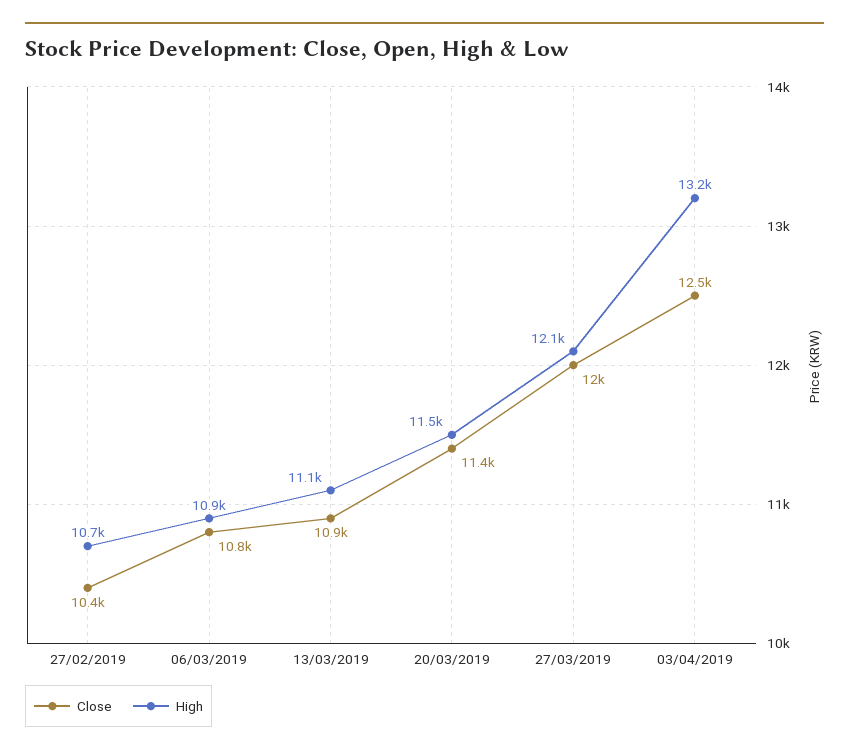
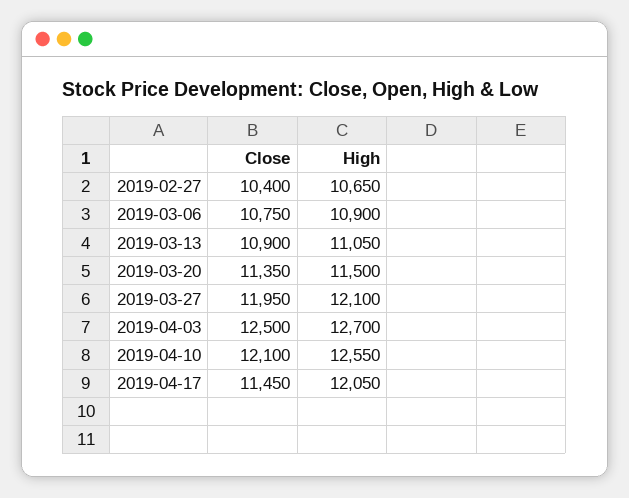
High, 03/04/2019: 13200 -> 12700
Close, 2019-04-10: none -> 12100
High, 2019-04-10: none -> 12550
Close, 2019-04-17: none -> 11450
High, 2019-04-17: none -> 12050

